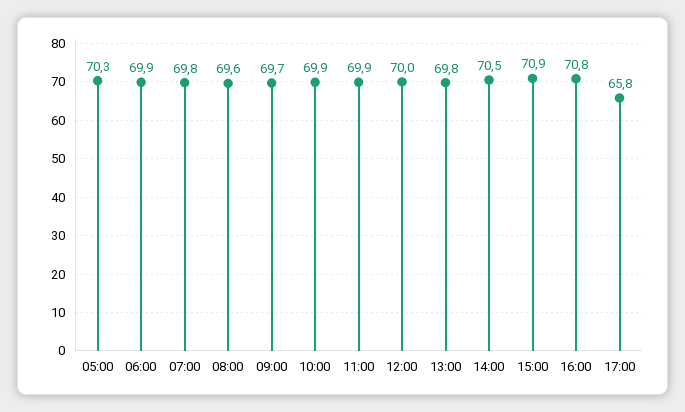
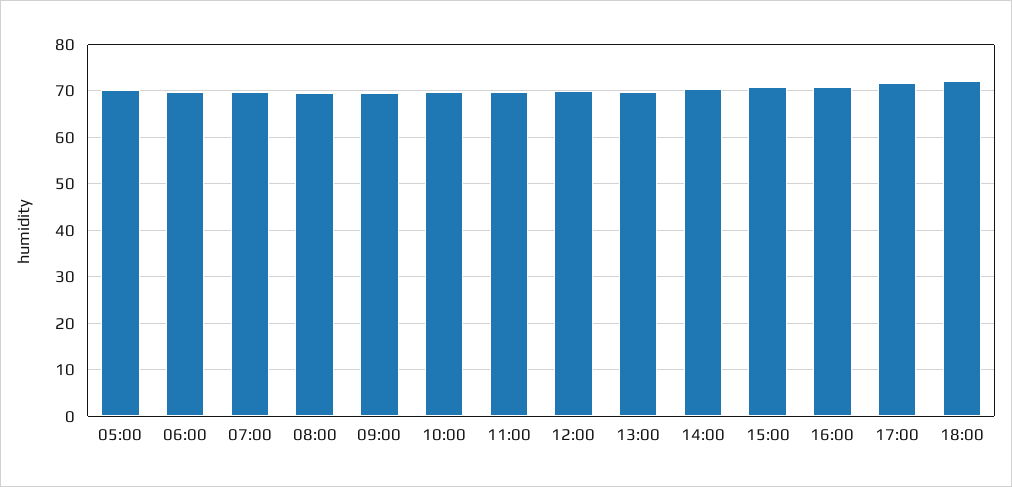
17:00: 65.8 -> 72
18:00: none -> 72

